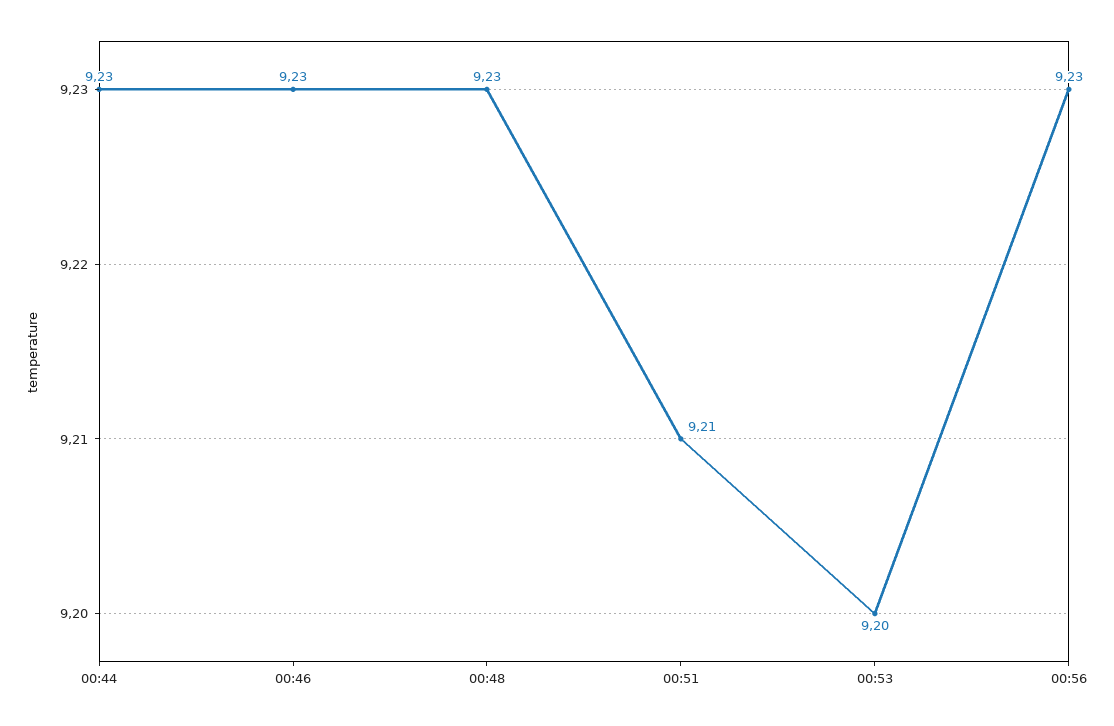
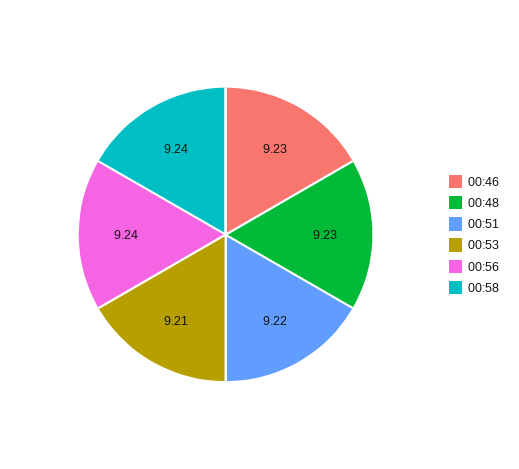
00:44: 9.23 -> none
00:51: 9.21 -> 9.22
00:53: 9.2 -> 9.21
00:56: 9.23 -> 9.24
00:58: none -> 9.24

